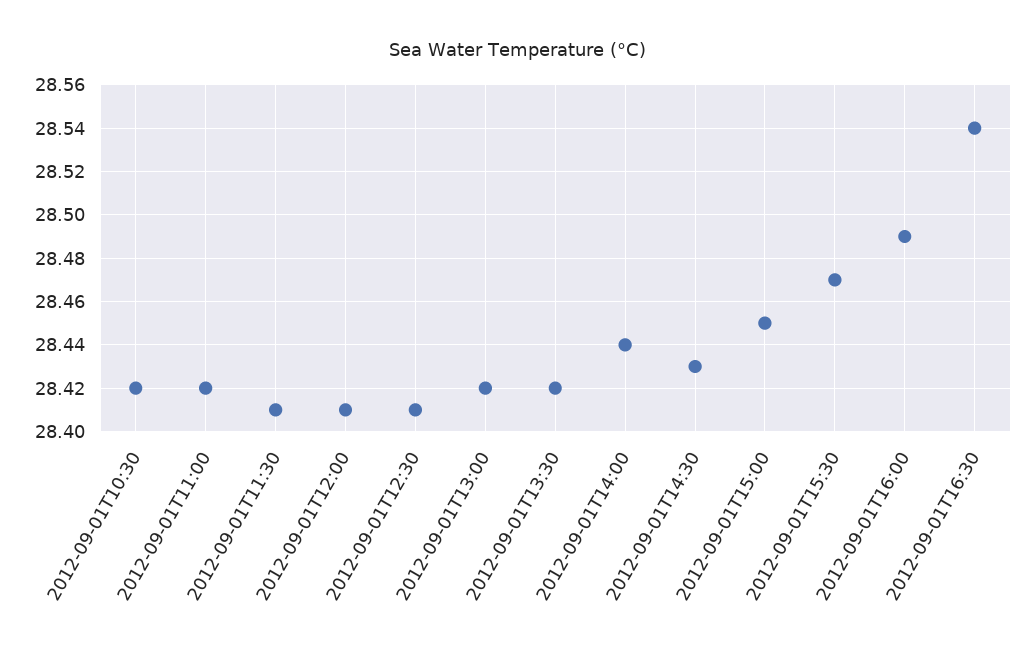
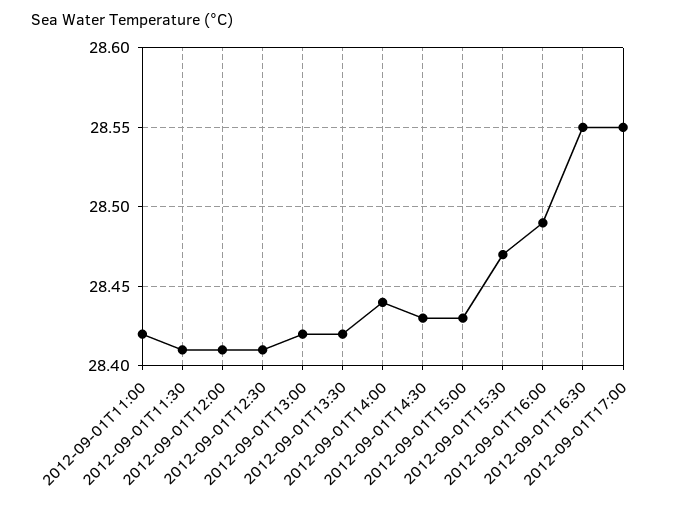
2012-09-01T10:30: 28.42 -> none
2012-09-01T15:00: 28.45 -> 28.43
2012-09-01T16:30: 28.54 -> 28.55
2012-09-01T17:00: none -> 28.55

